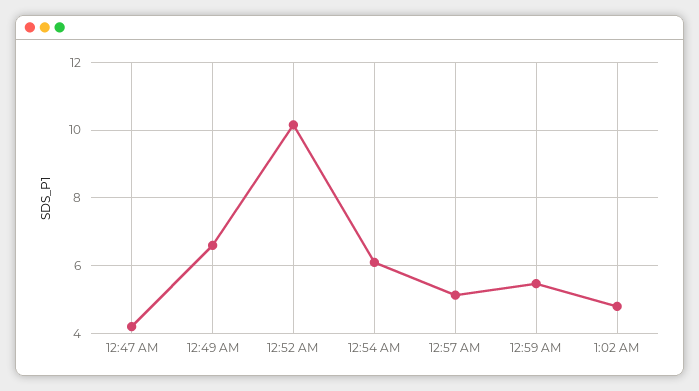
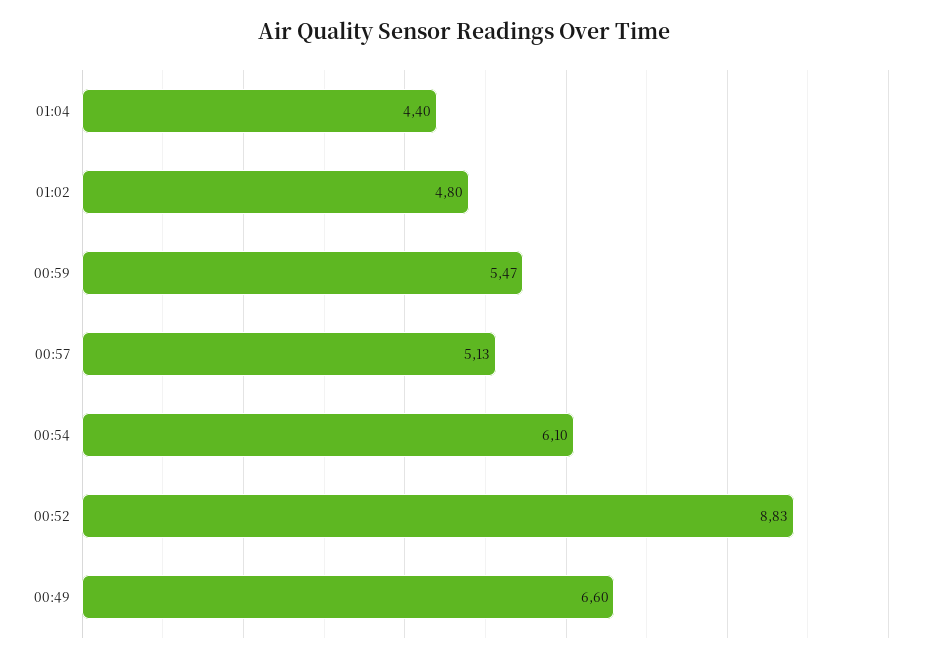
12:47 AM: 4.2 -> none
12:52 AM: 10.2 -> 8.83
01:04: none -> 4.4

